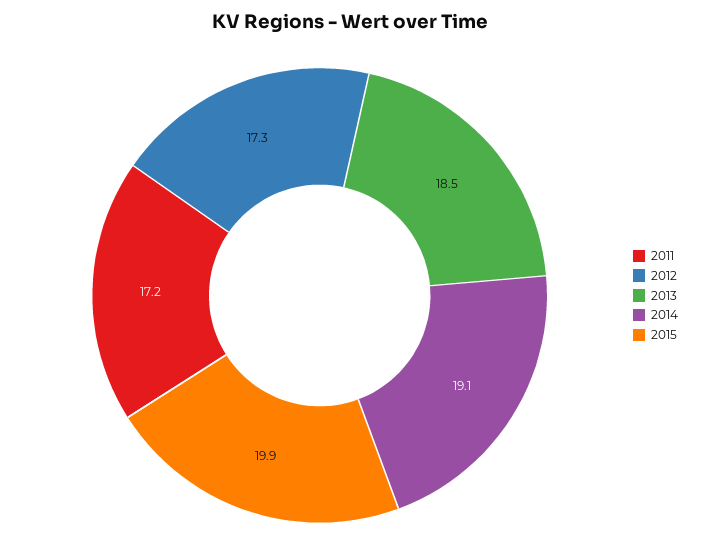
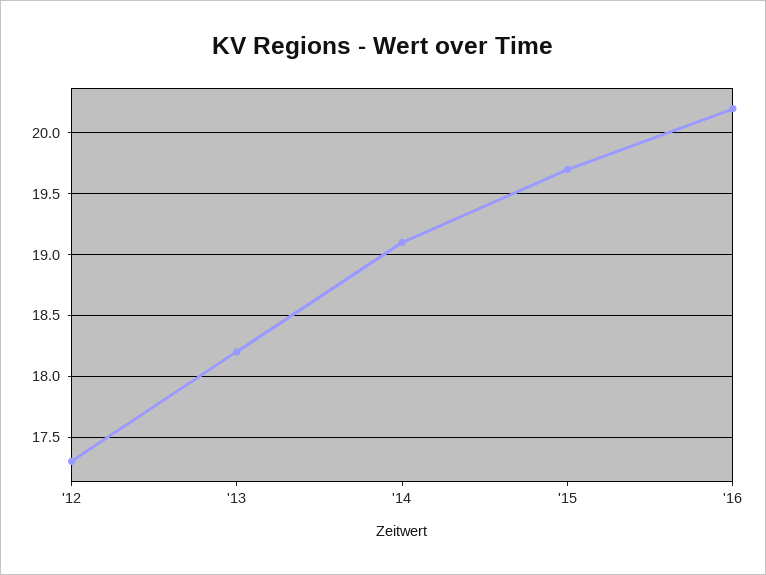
2011: 17.2 -> none
2013: 18.5 -> 18.2
2015: 19.9 -> 19.7
'16: none -> 20.2

